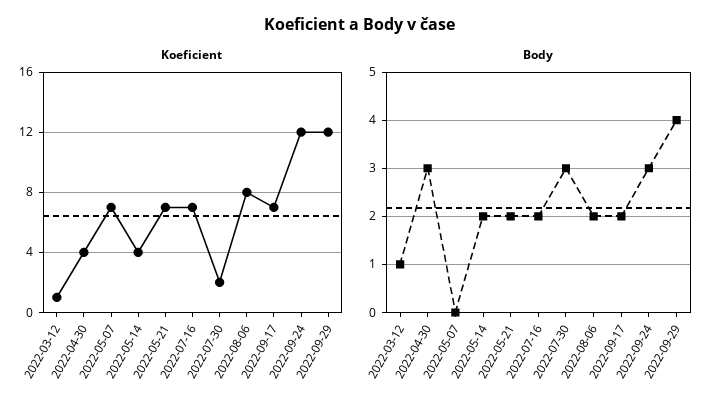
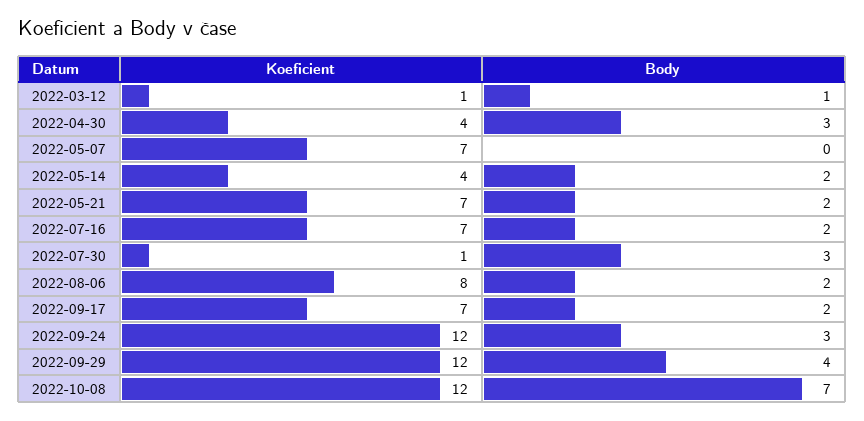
Koeficient, 2022-07-30: 2 -> 1
Koeficient, 2022-10-08: none -> 12
Body, 2022-10-08: none -> 7

